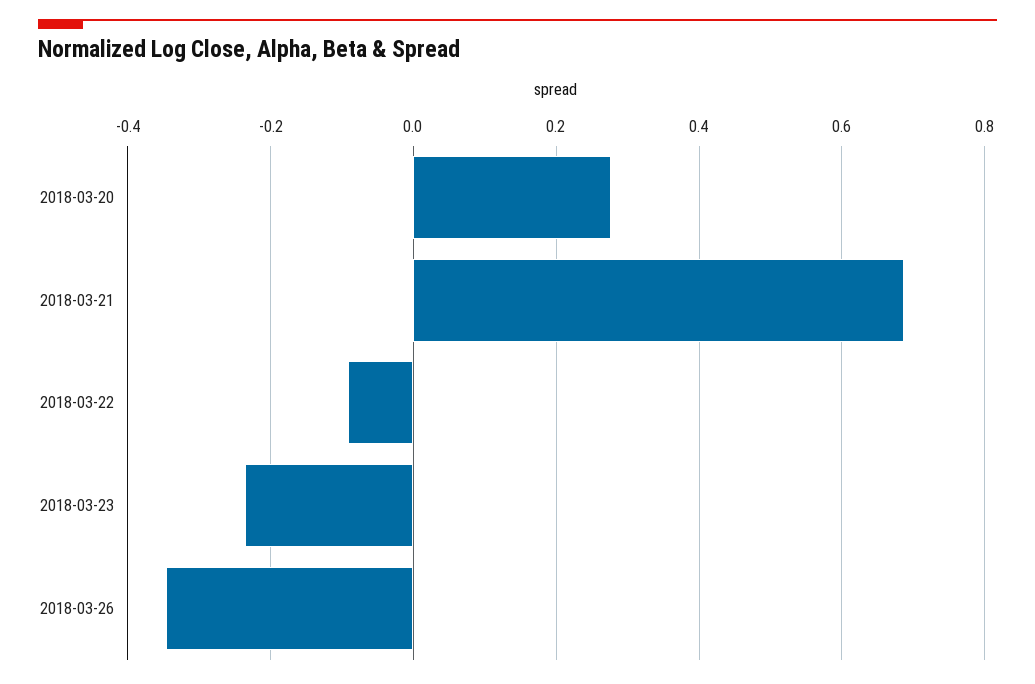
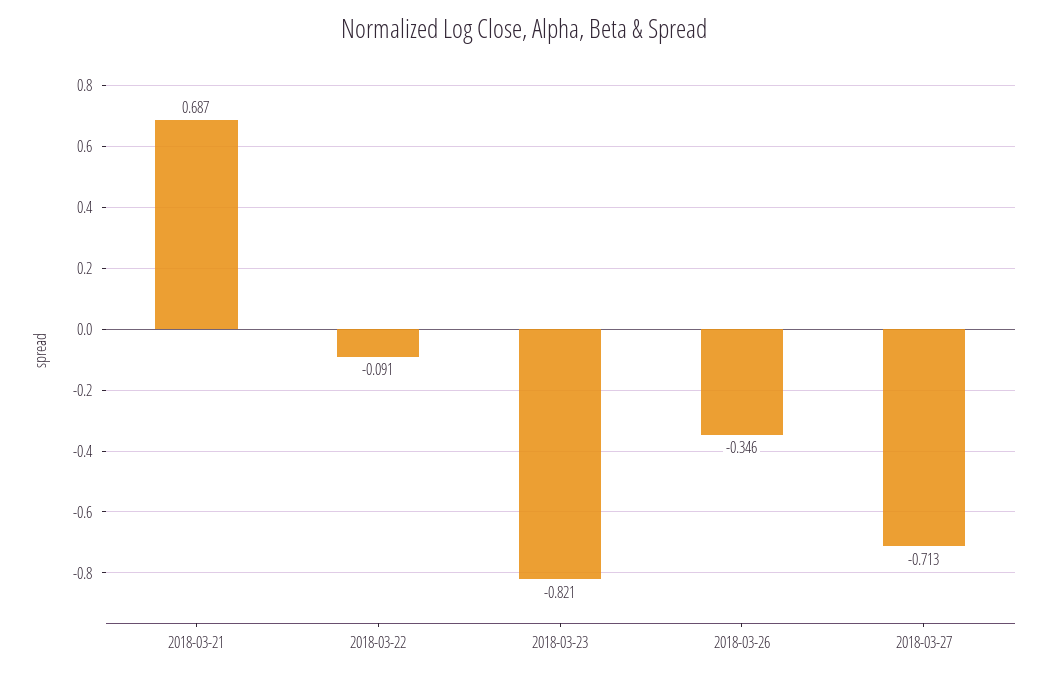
2018-03-20: 0.28 -> none
2018-03-23: -0.24 -> -0.821
2018-03-27: none -> -0.713

